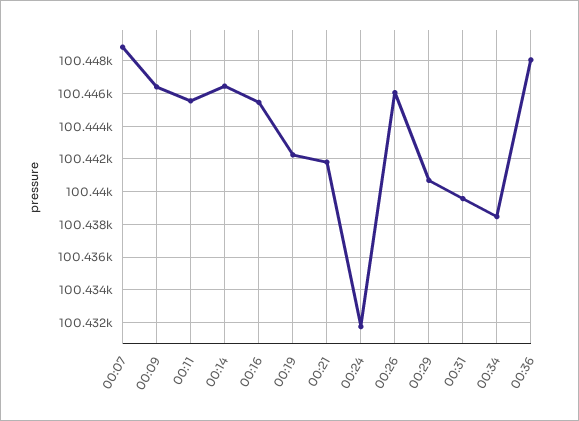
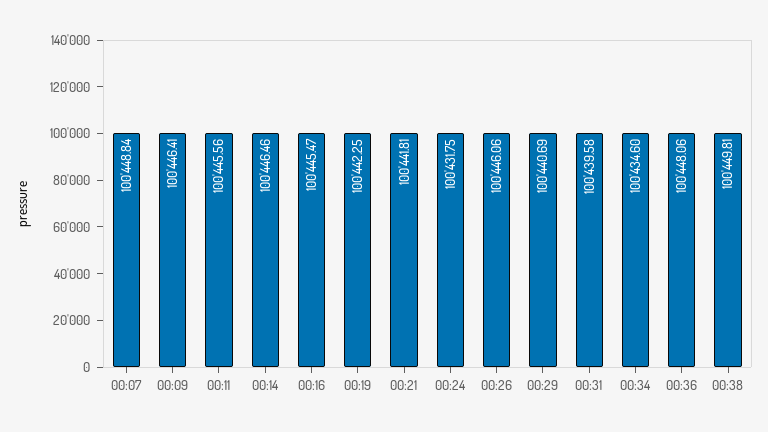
00:34: 100438.5 -> 100434.6
00:38: none -> 100449.81

